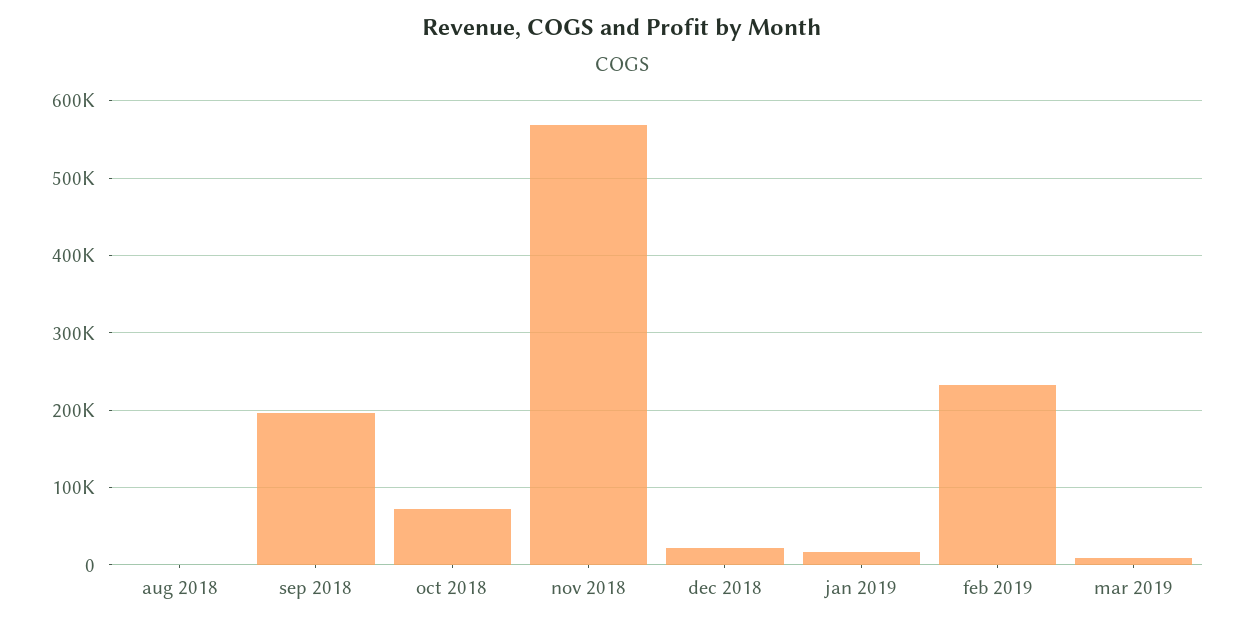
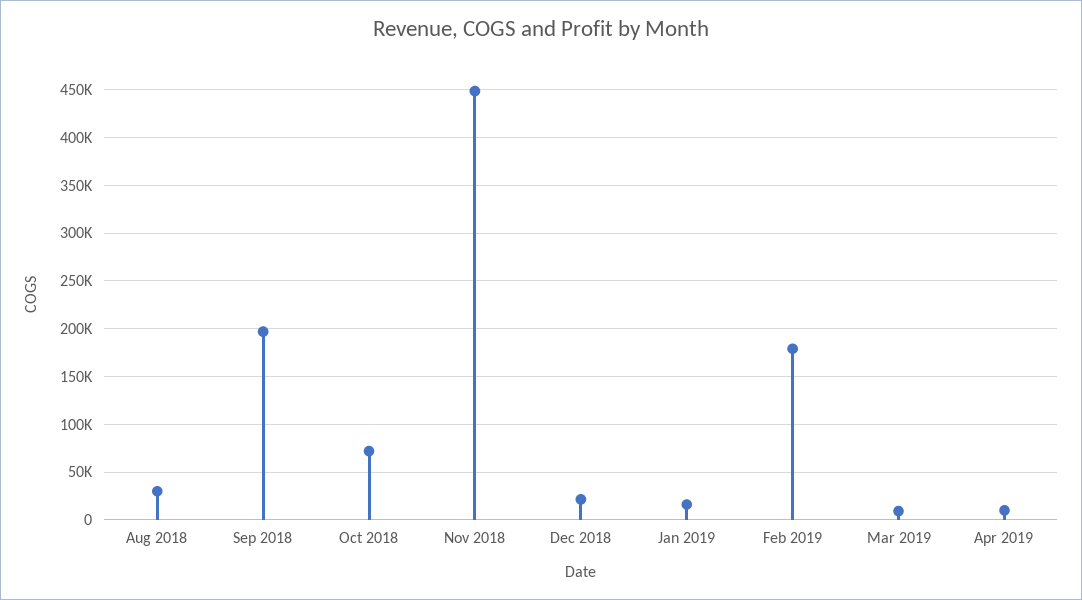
aug 2018: 0 -> 30000
nov 2018: 570000 -> 450000
feb 2019: 230000 -> 180000
Apr 2019: none -> 10000

